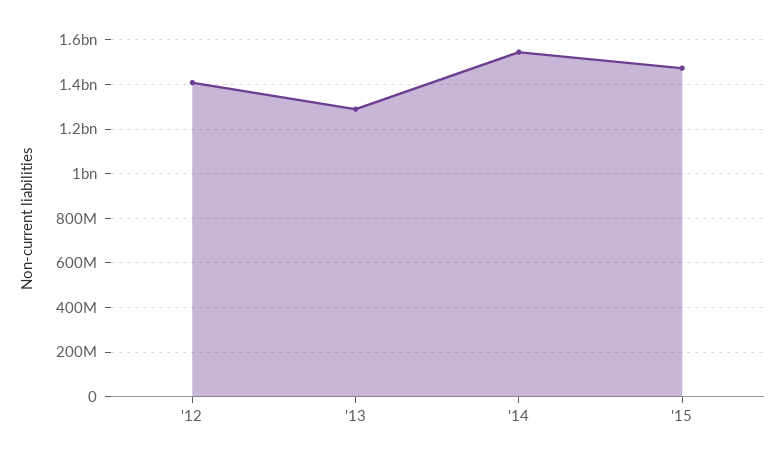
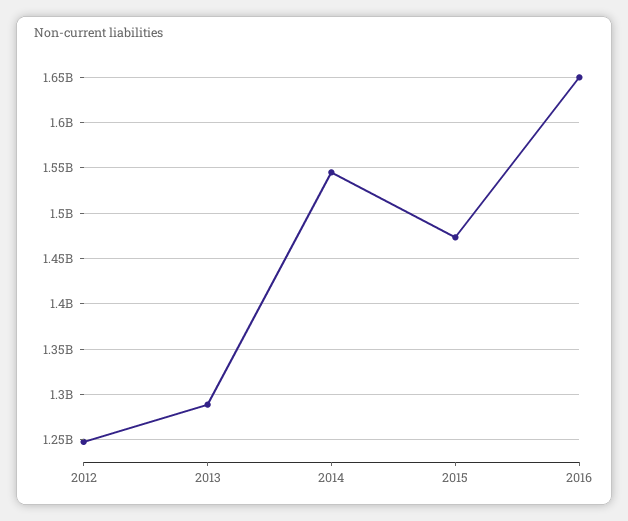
'12: 1400000000 -> 1250000000
2016: none -> 1650000000

